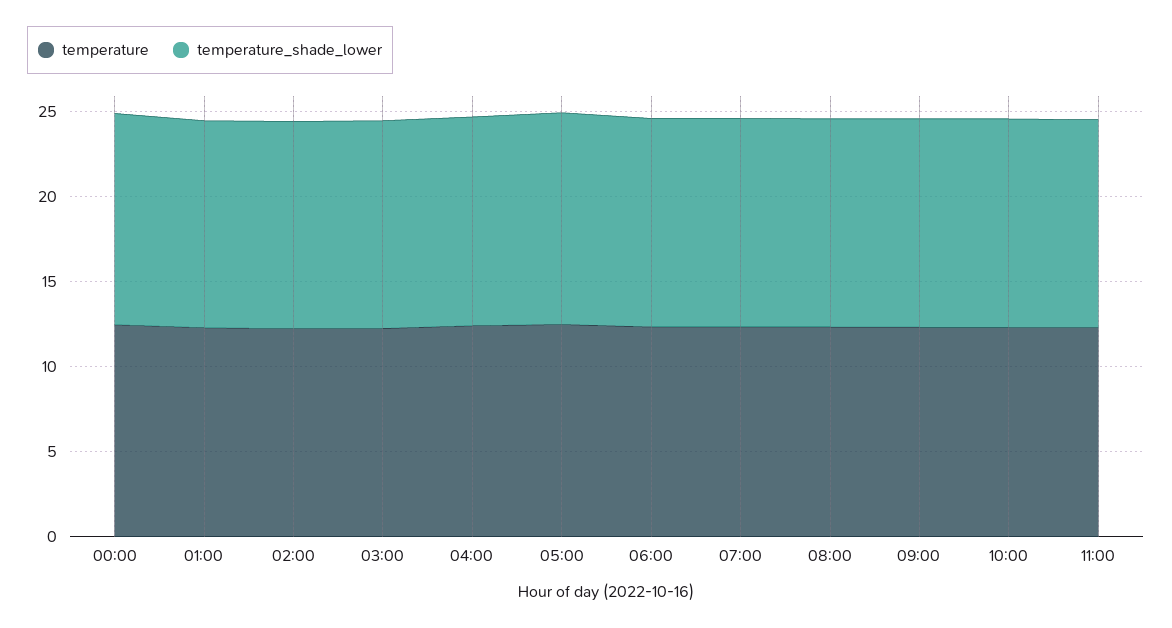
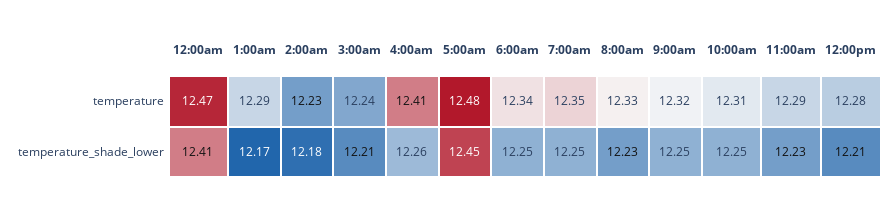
temperature, 12:00pm: none -> 12.28
temperature_shade_lower, 12:00pm: none -> 12.21

